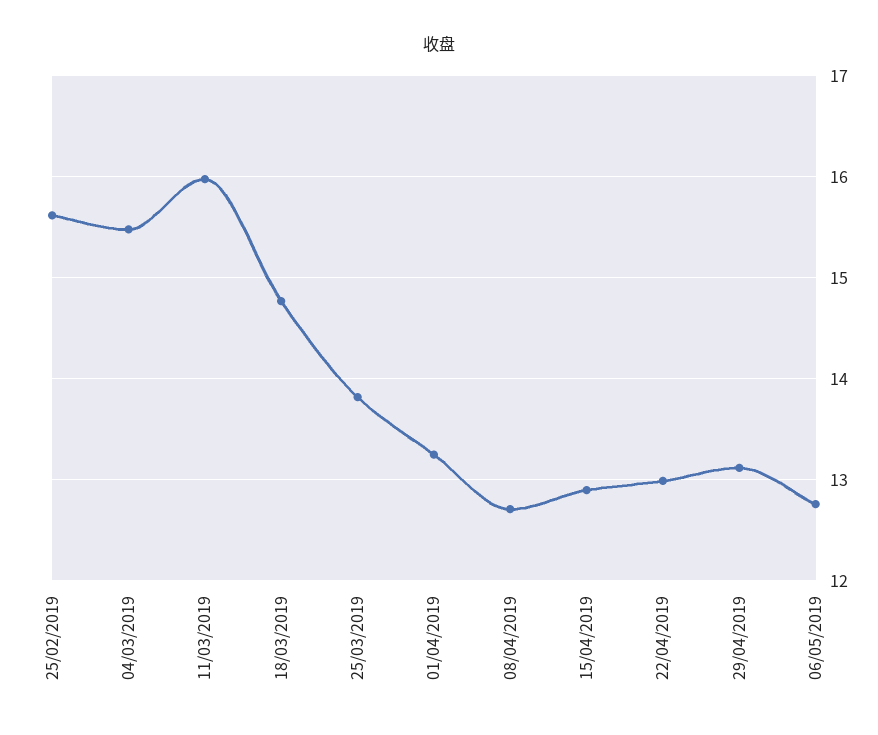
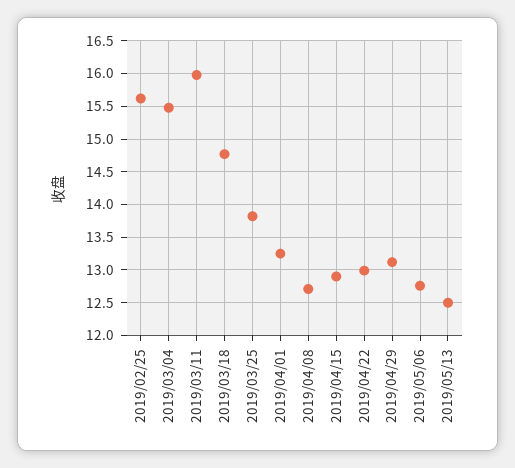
2019/05/13: none -> 12.5

